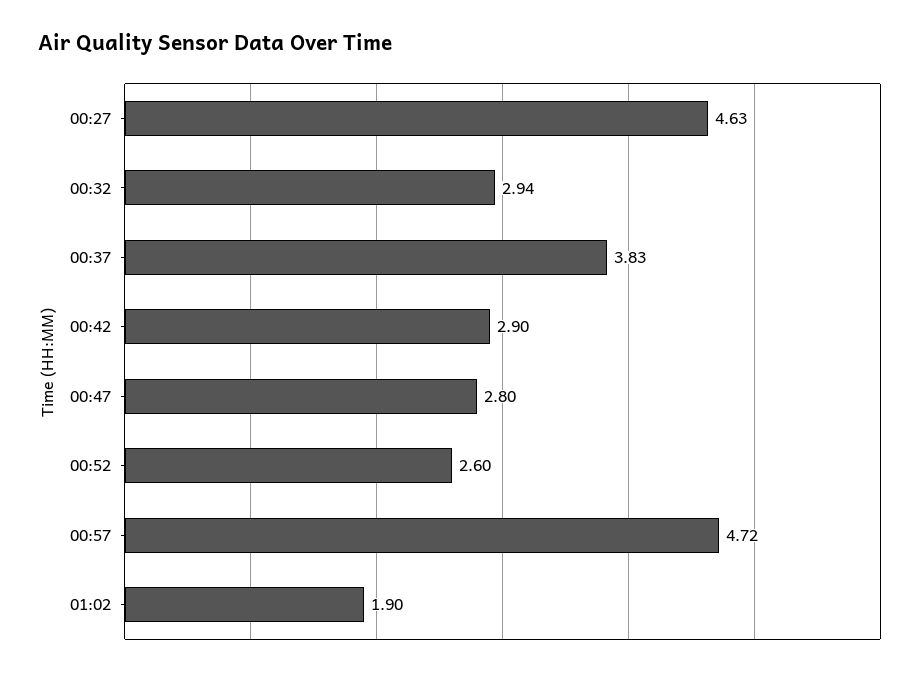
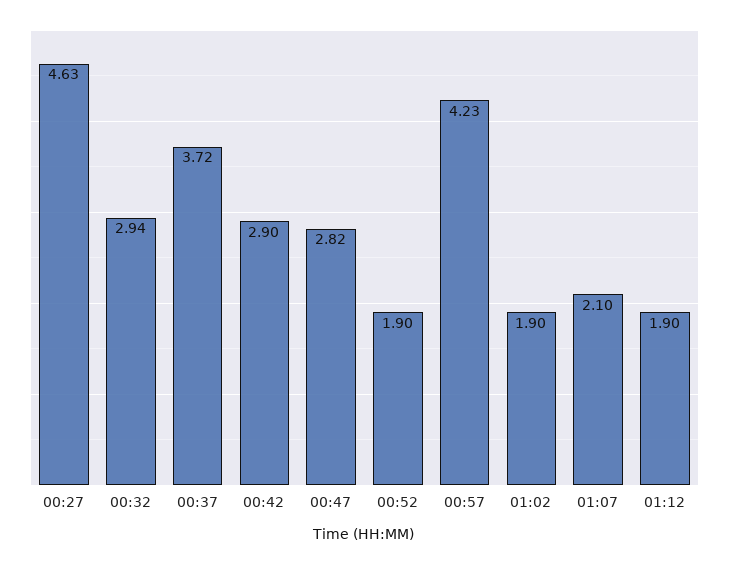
00:37: 3.83 -> 3.72
00:47: 2.8 -> 2.82
00:52: 2.6 -> 1.9
00:57: 4.72 -> 4.23
01:07: none -> 2.1
01:12: none -> 1.9

